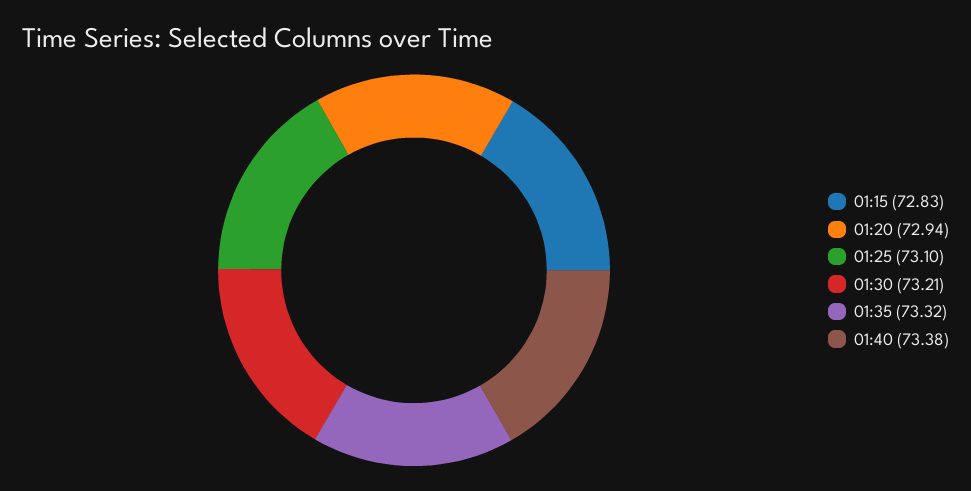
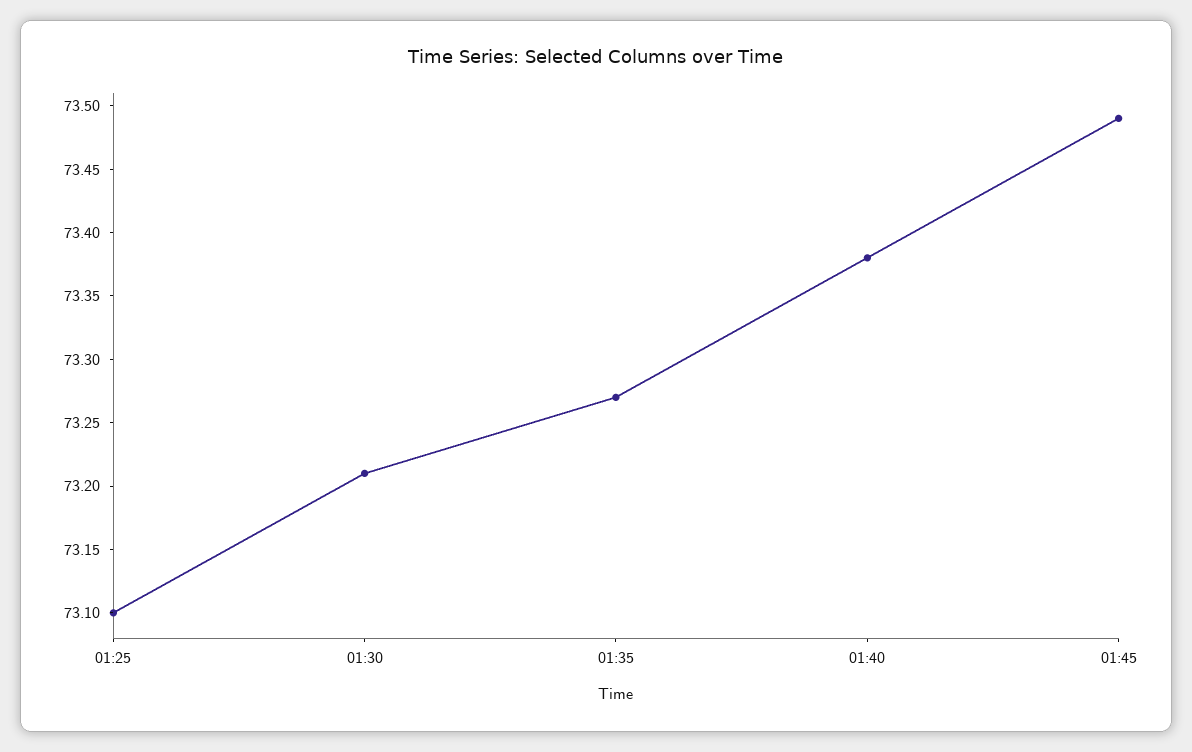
01:15: 72.83 -> none
01:20: 72.94 -> none
01:35: 73.32 -> 73.27
01:45: none -> 73.49

